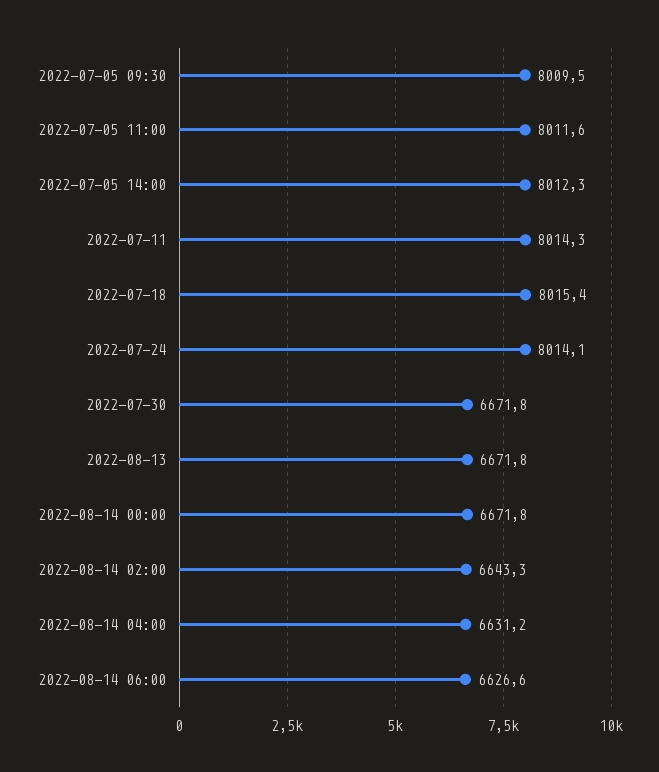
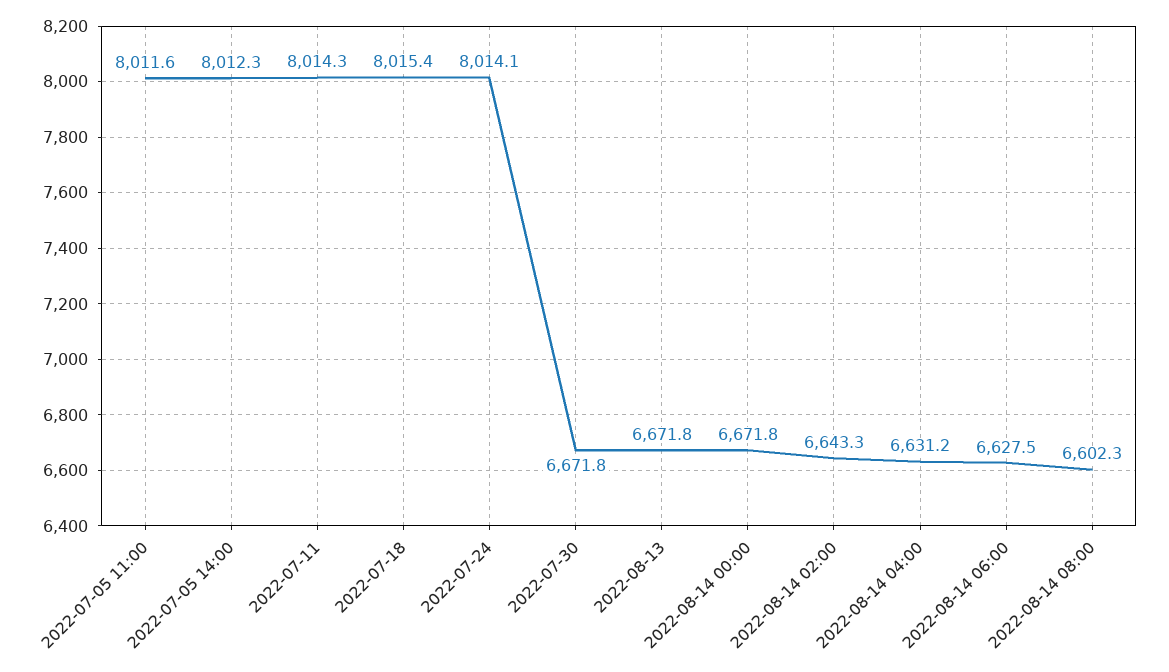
2022-07-05 09:30: 8009.5 -> none
2022-08-14 06:00: 6626.6 -> 6627.5
2022-08-14 08:00: none -> 6602.3

